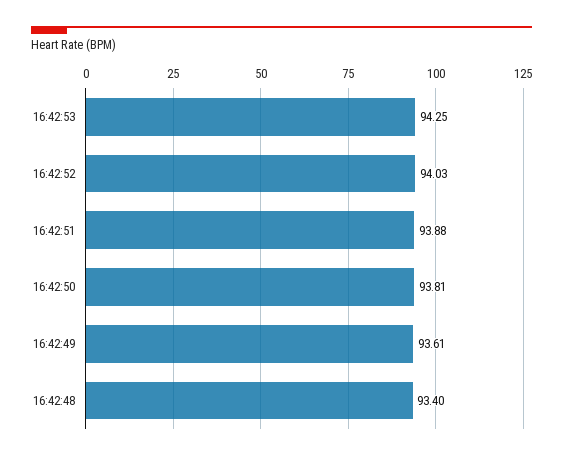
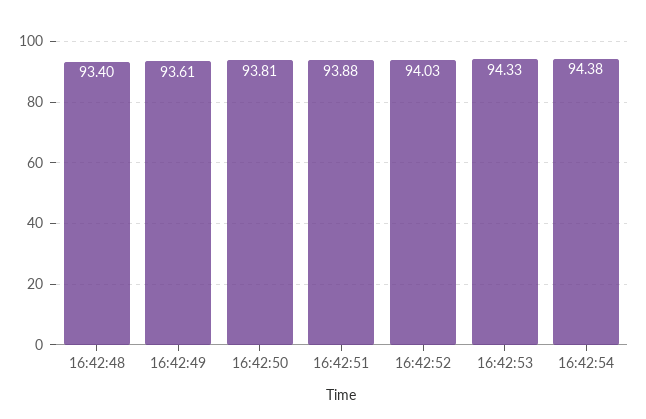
16:42:53: 94.25 -> 94.33
16:42:54: none -> 94.38

